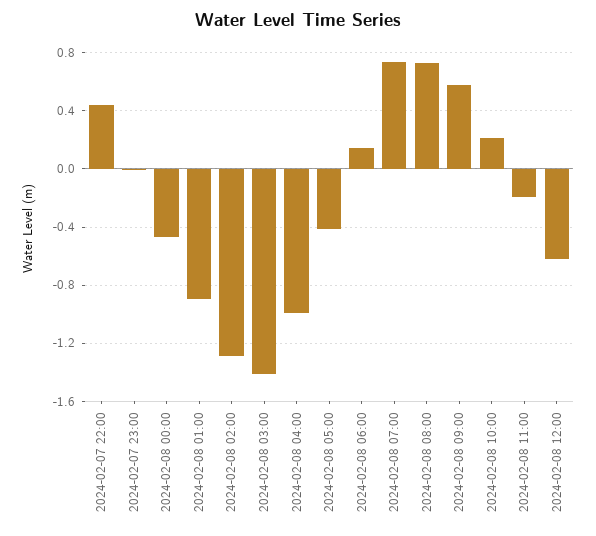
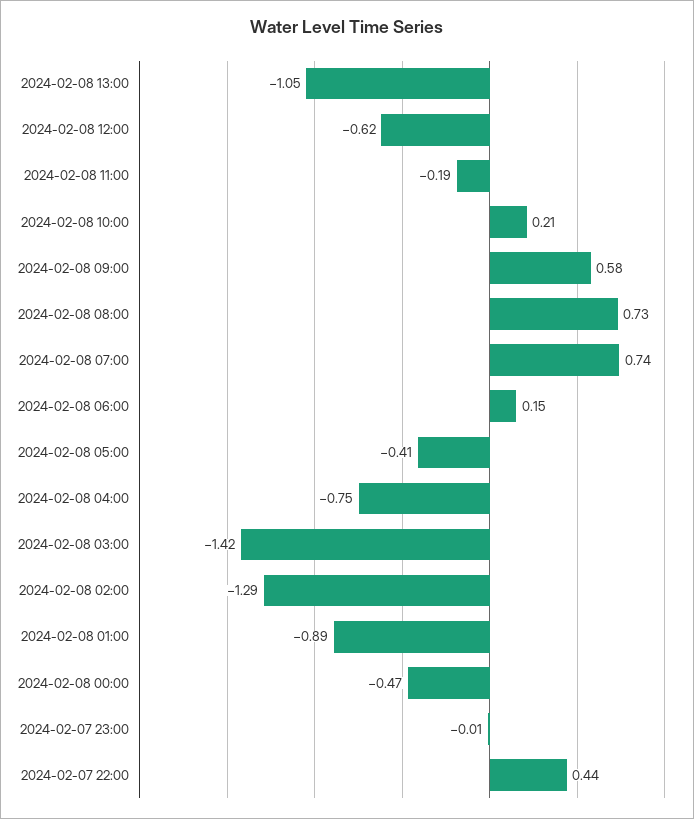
2024-02-08 04:00: -1 -> -0.75
2024-02-08 13:00: none -> -1.05

